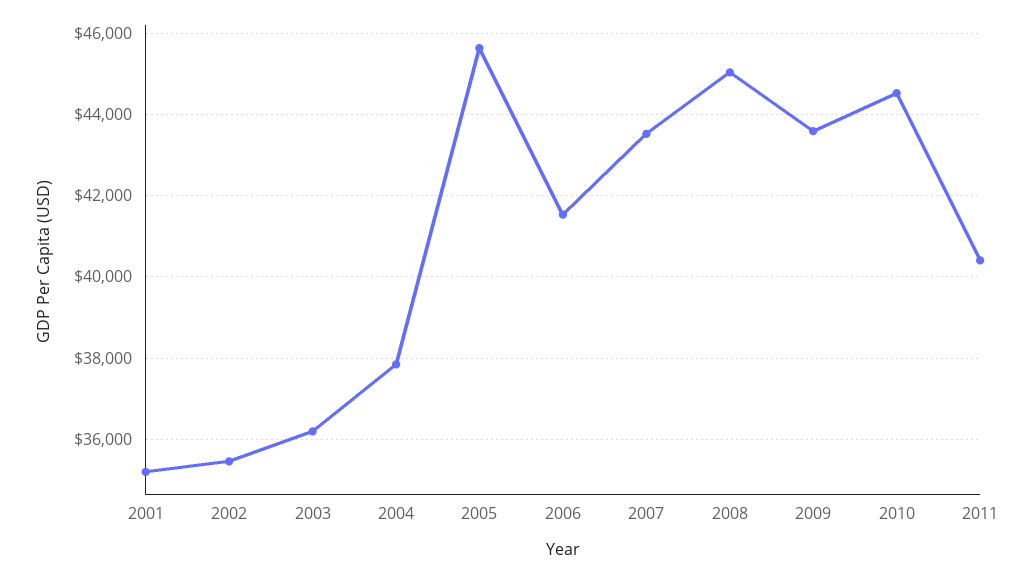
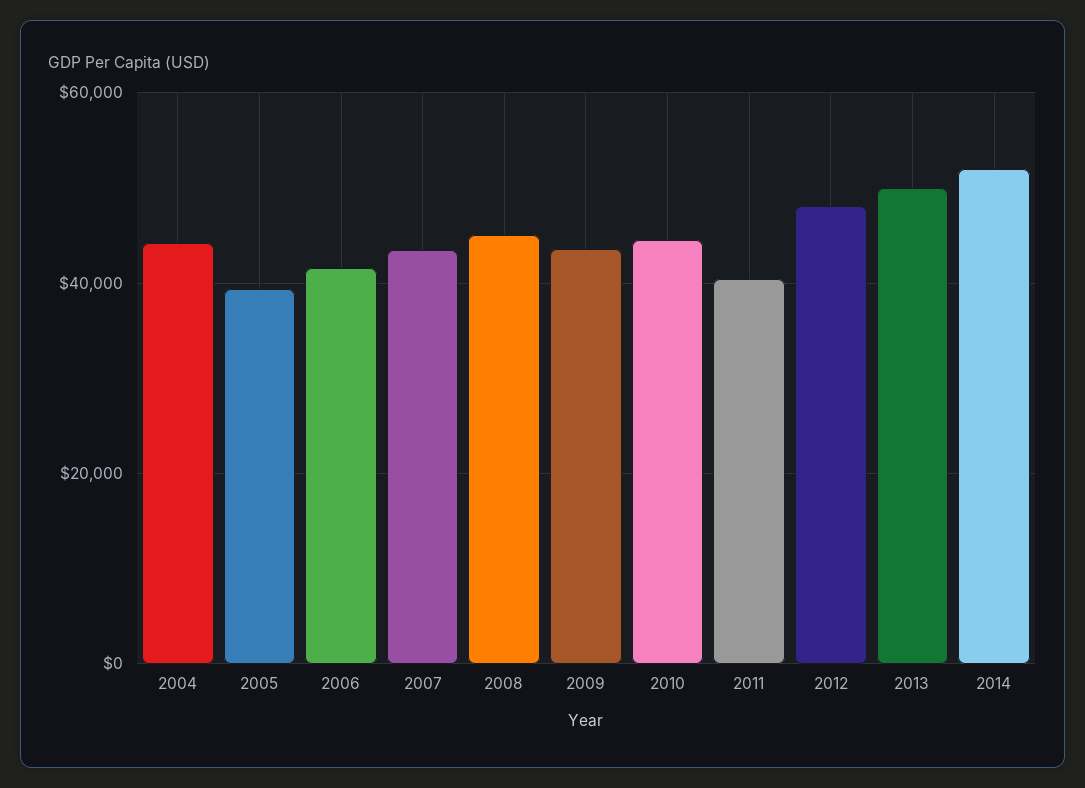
2001: 35200 -> none
2002: 35400 -> none
2003: 36200 -> none
2004: 37800 -> 44000
2005: 45600 -> 40000
2012: none -> 48000
2013: none -> 50000
2014: none -> 52000

